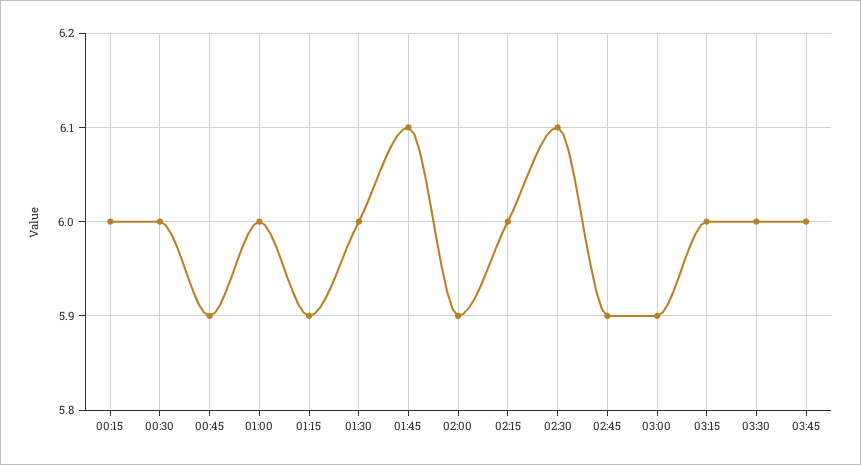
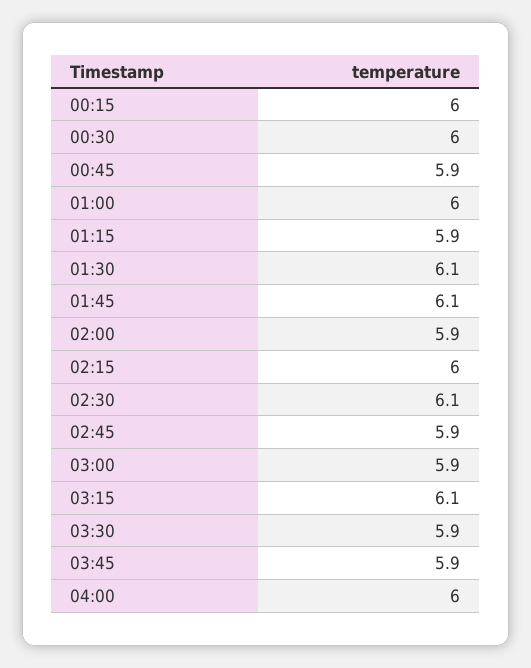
01:30: 6 -> 6.1
03:15: 6 -> 6.1
03:30: 6 -> 5.9
03:45: 6 -> 5.9
04:00: none -> 6

